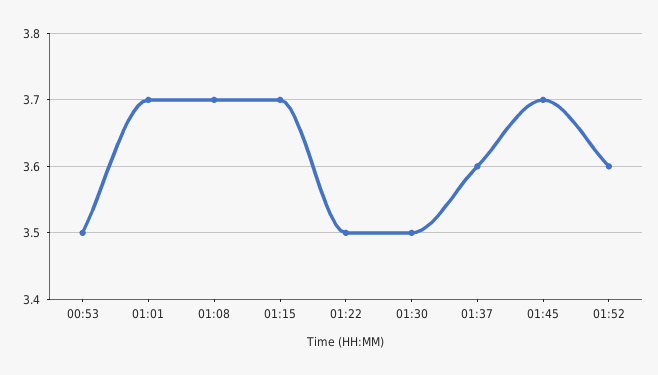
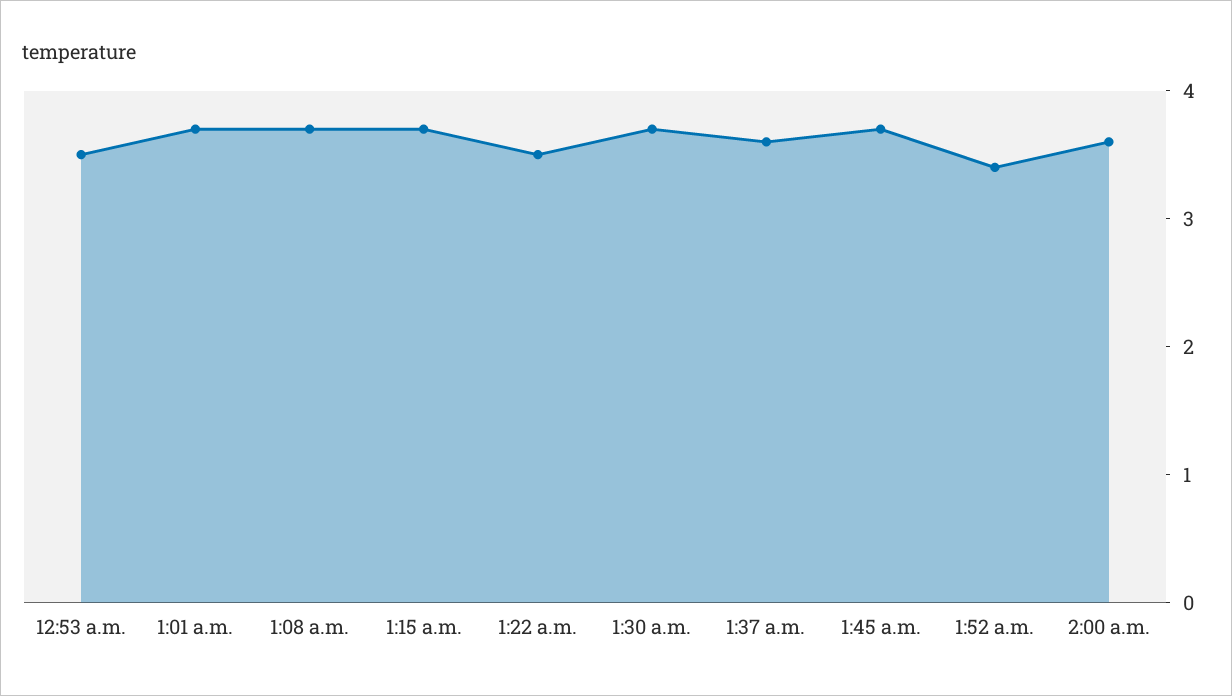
01:30: 3.5 -> 3.7
01:52: 3.6 -> 3.4
2:00 a.m.: none -> 3.6

